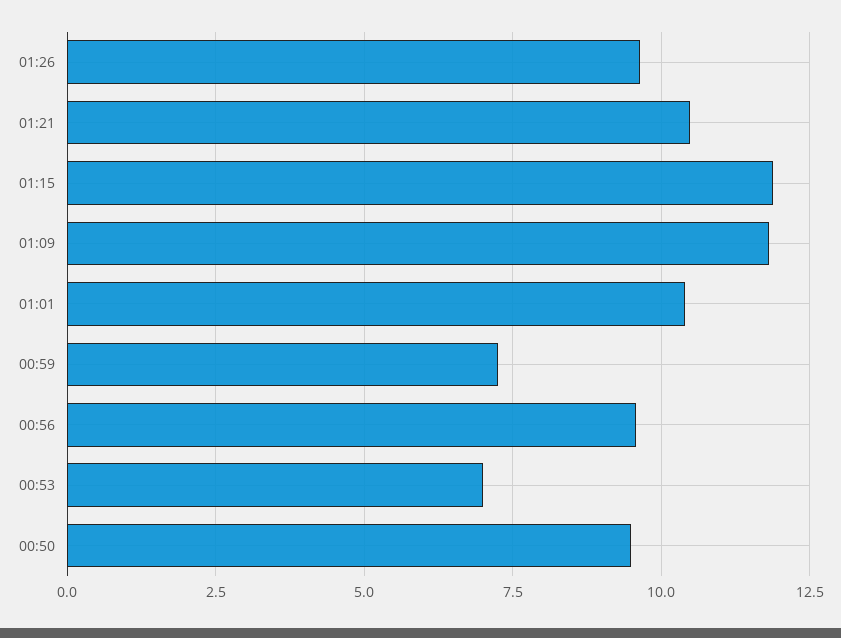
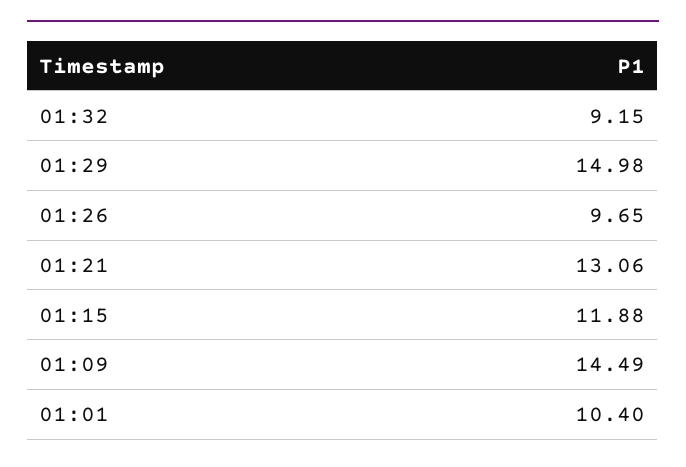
01:21: 10.5 -> 13.06
01:09: 11.75 -> 14.49
00:59: 7.25 -> none
00:56: 9.5 -> none
00:53: 7 -> none
00:50: 9.5 -> none
01:32: none -> 9.15
01:29: none -> 14.98

